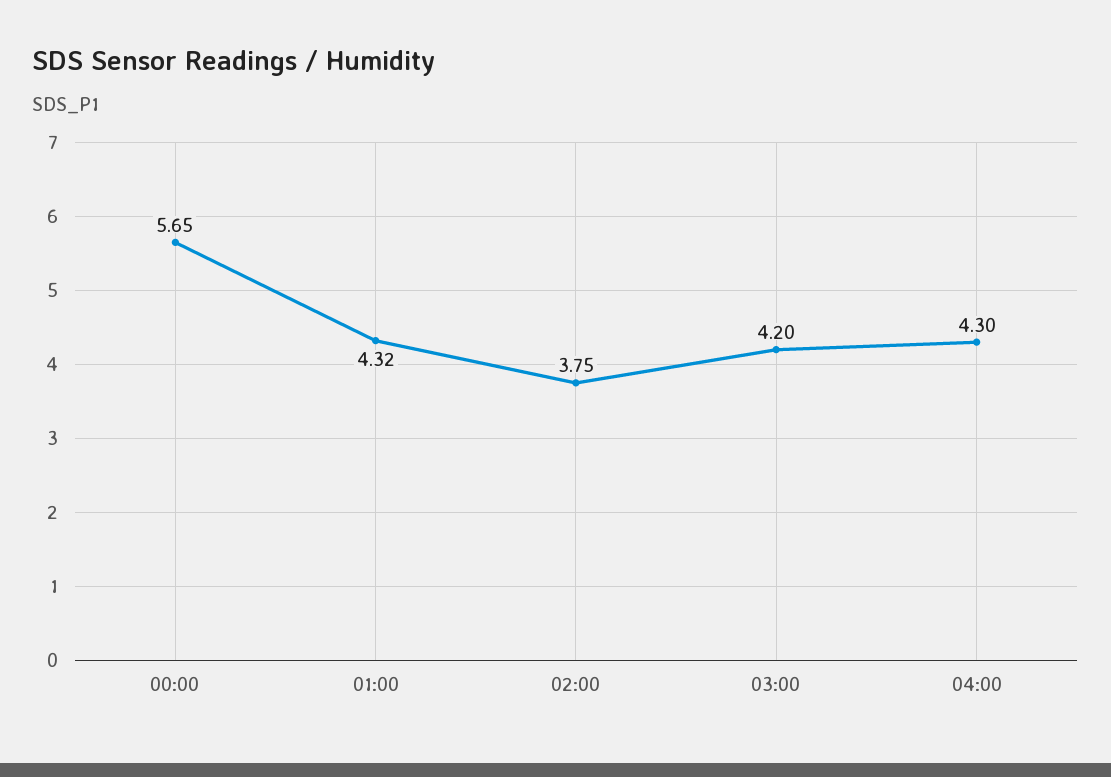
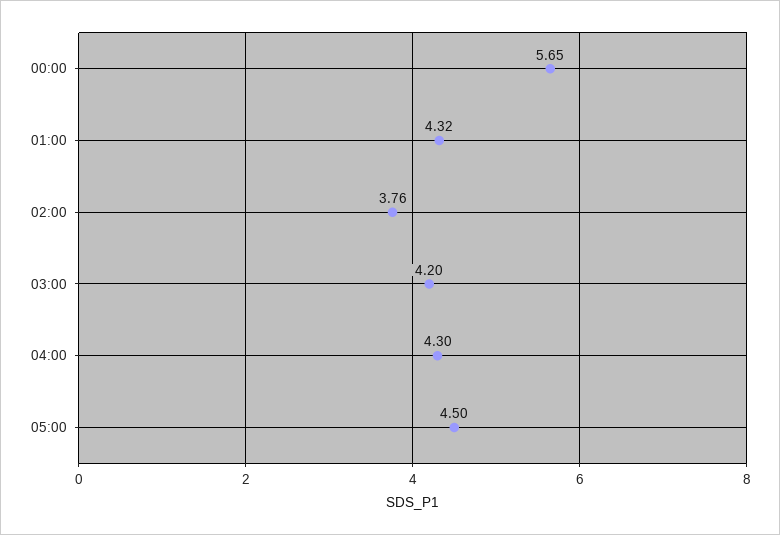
02:00: 3.75 -> 3.76
05:00: none -> 4.5

